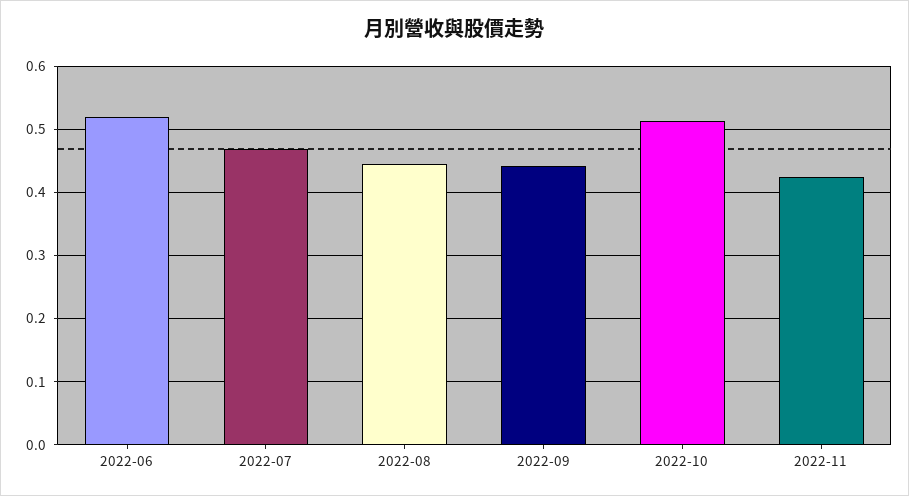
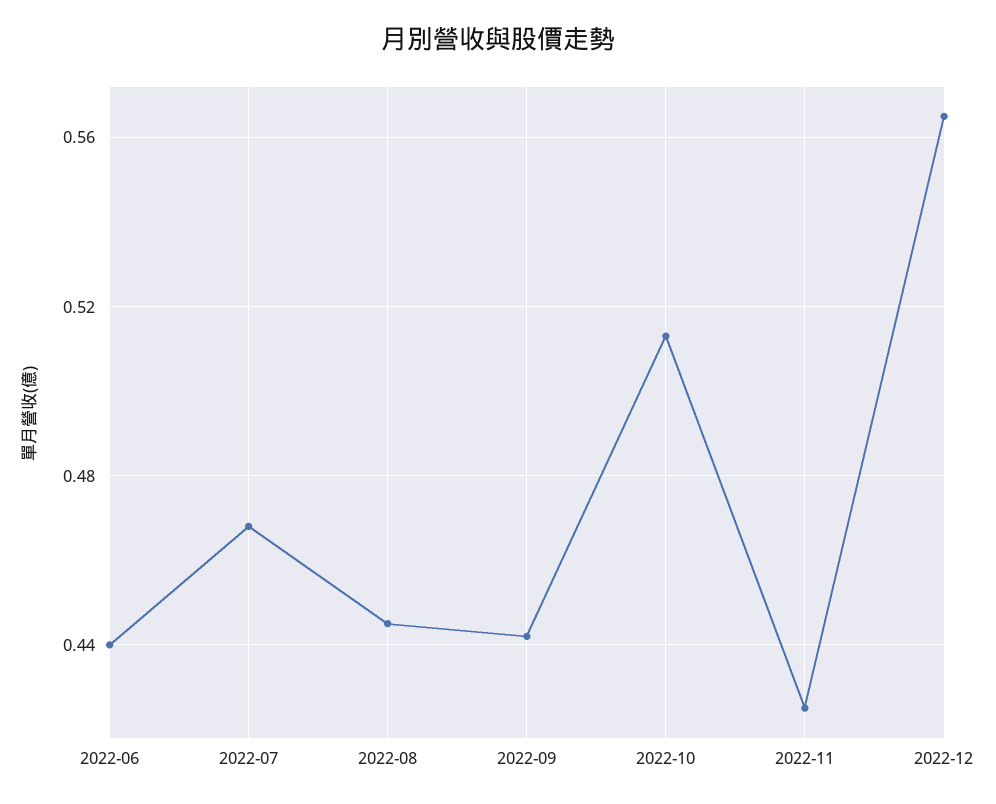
2022-06: 0.52 -> 0.44
2022-12: none -> 0.565

